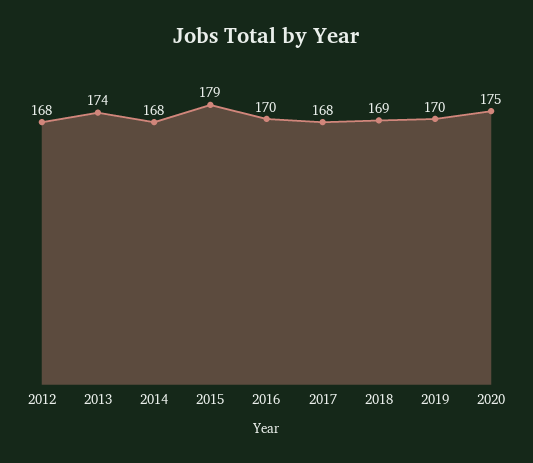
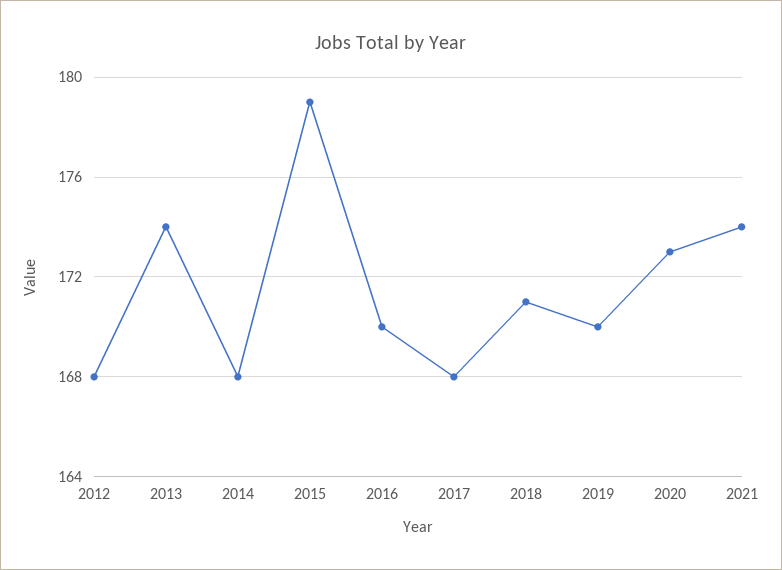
2018: 169 -> 171
2020: 175 -> 173
2021: none -> 174

